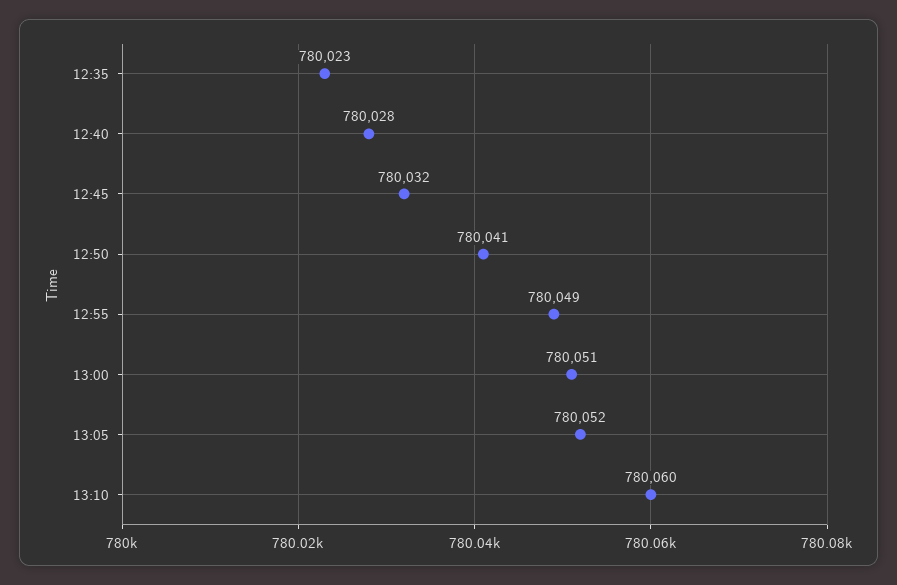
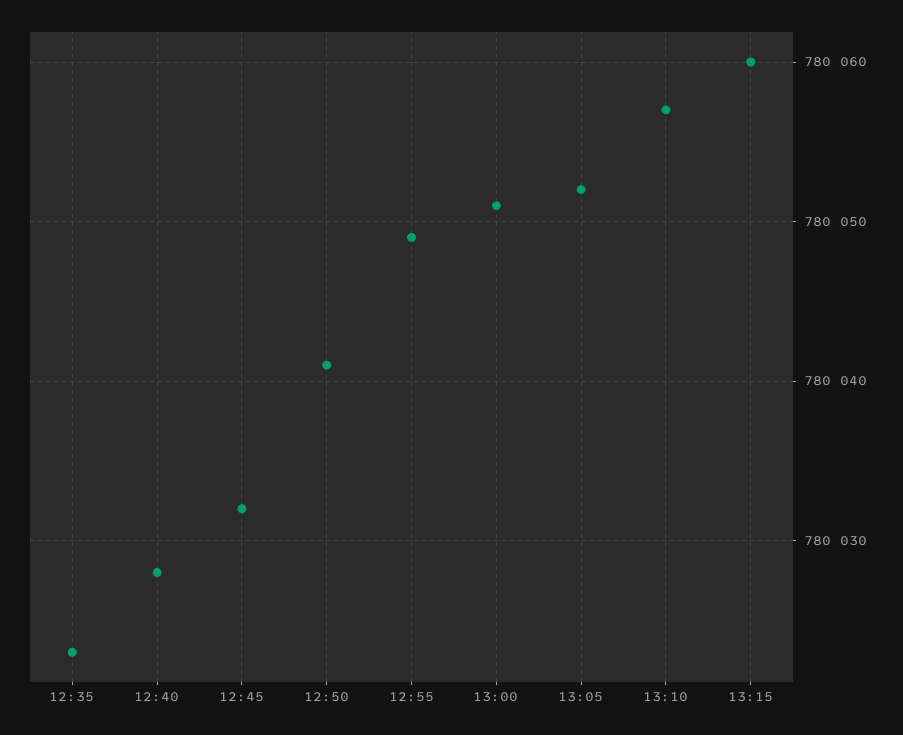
13:10: 780060 -> 780057
13:15: none -> 780060

